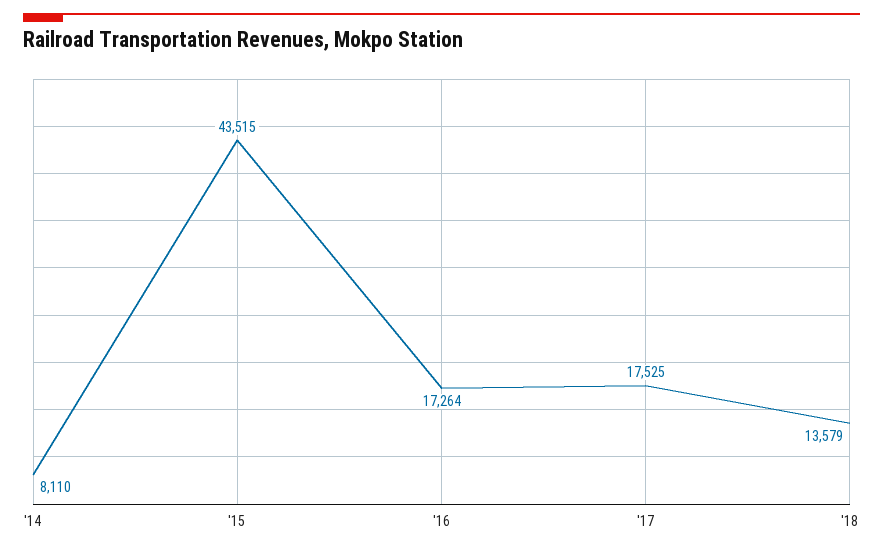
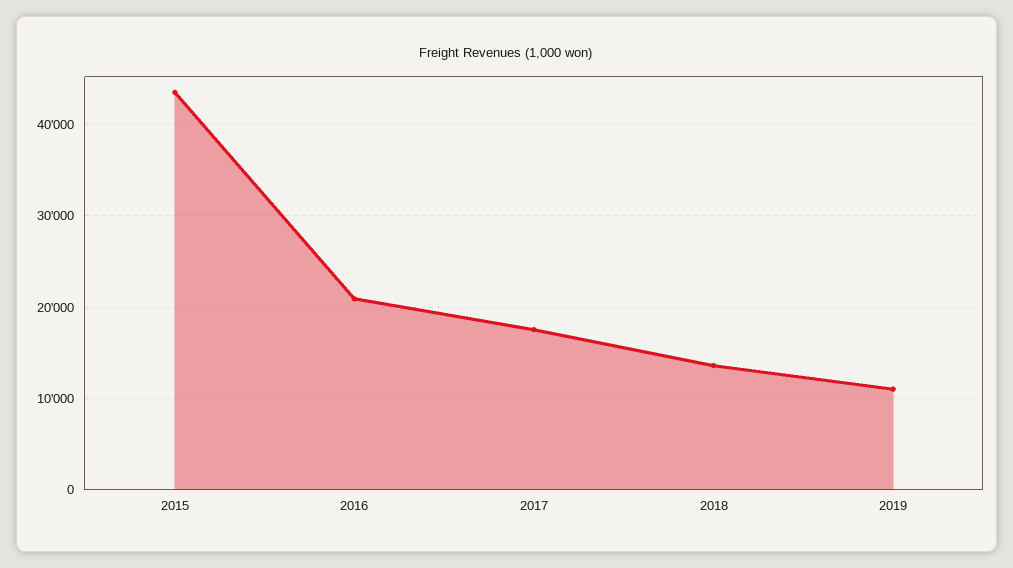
'14: 8110 -> none
'16: 17264 -> 21000
2019: none -> 11000

